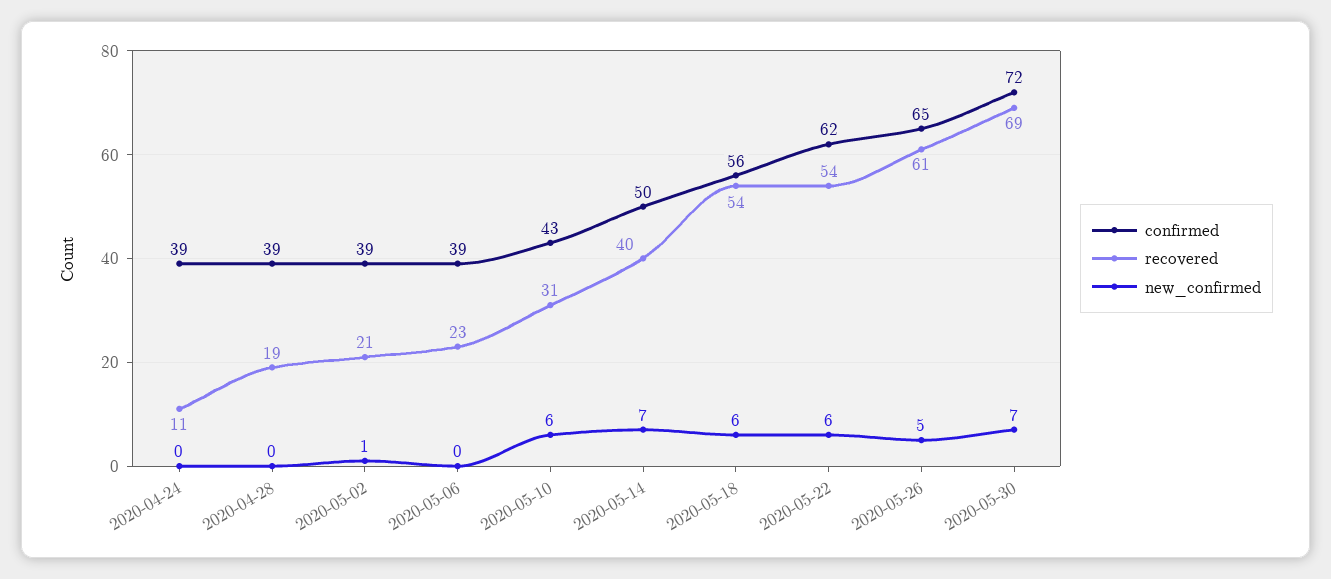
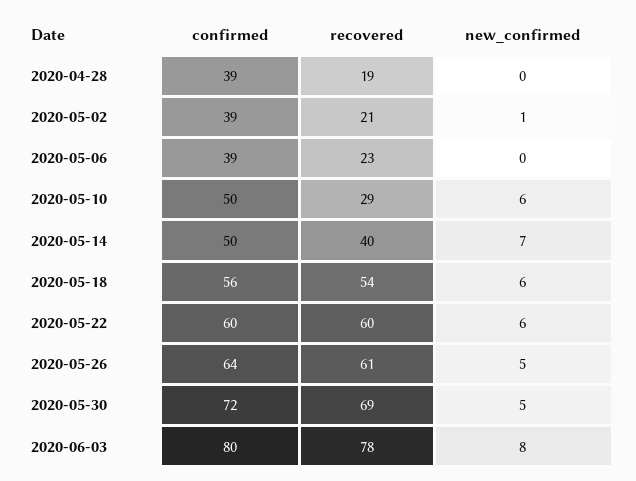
confirmed, 2020-04-24: 39 -> none
recovered, 2020-04-24: 11 -> none
new_confirmed, 2020-04-24: 0 -> none
confirmed, 2020-05-10: 43 -> 50
recovered, 2020-05-10: 31 -> 29
confirmed, 2020-05-22: 62 -> 60
recovered, 2020-05-22: 54 -> 60
confirmed, 2020-05-26: 65 -> 64
new_confirmed, 2020-05-30: 7 -> 5
confirmed, 2020-06-03: none -> 80
recovered, 2020-06-03: none -> 78
new_confirmed, 2020-06-03: none -> 8

